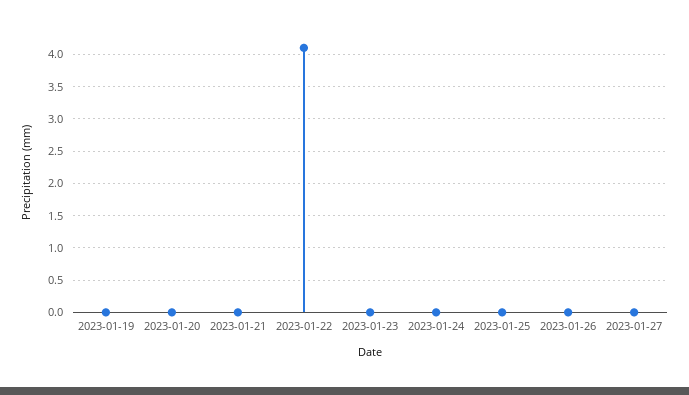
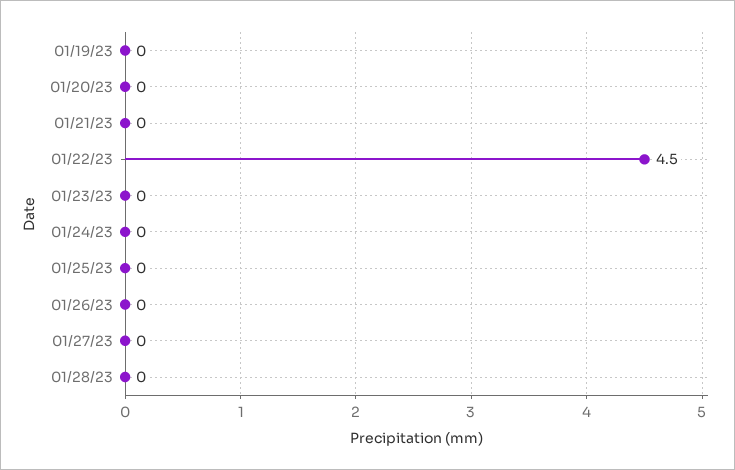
2023-01-22: 4.1 -> 4.5
01/28/23: none -> 0

